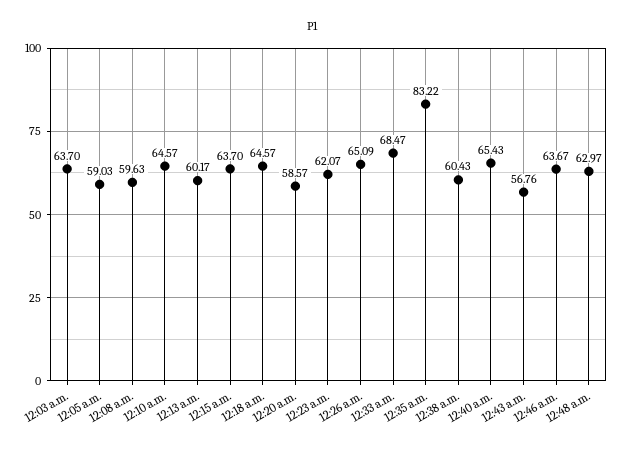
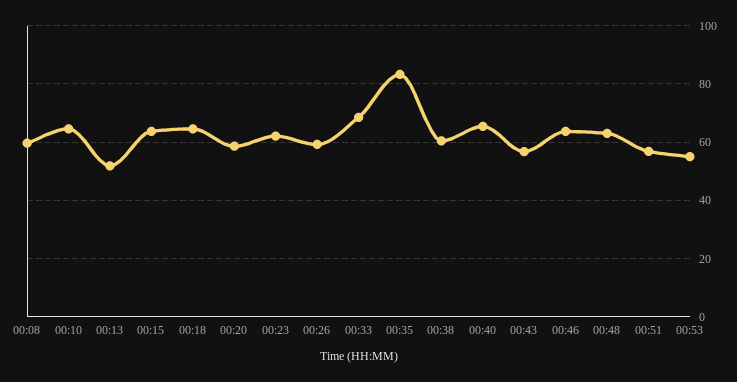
12:03 a.m.: 63.7 -> none
12:05 a.m.: 59.03 -> none
12:13 a.m.: 60.17 -> 52.5
12:26 a.m.: 65.09 -> 60
00:51: none -> 57.5
00:53: none -> 55

